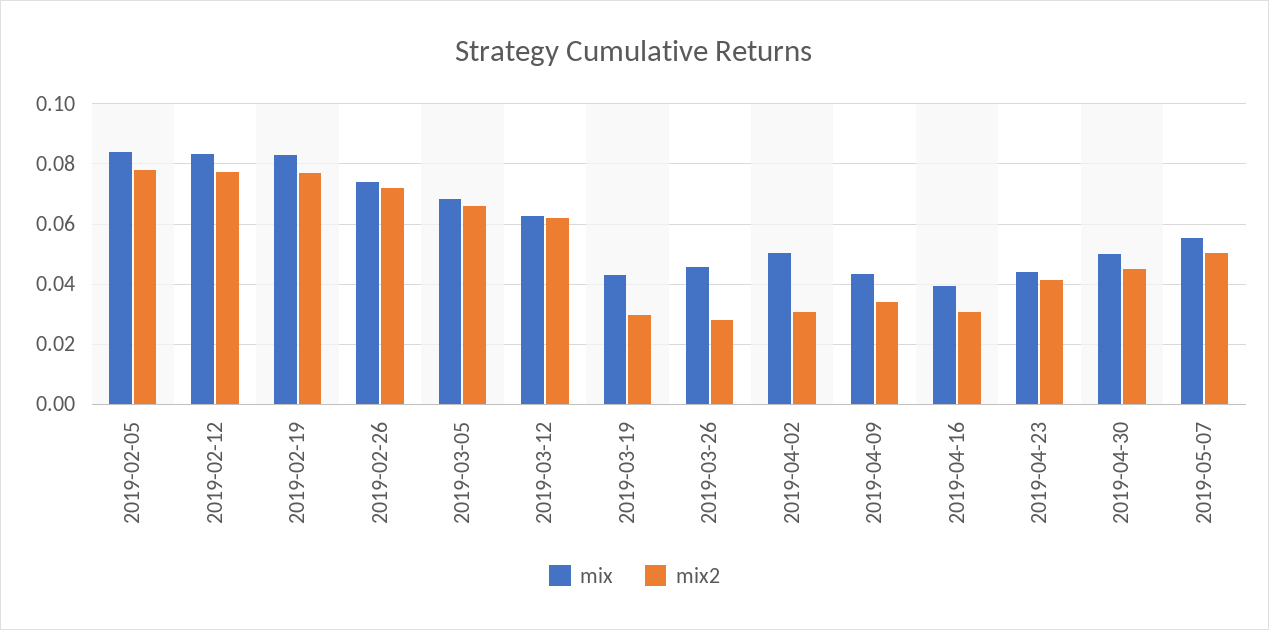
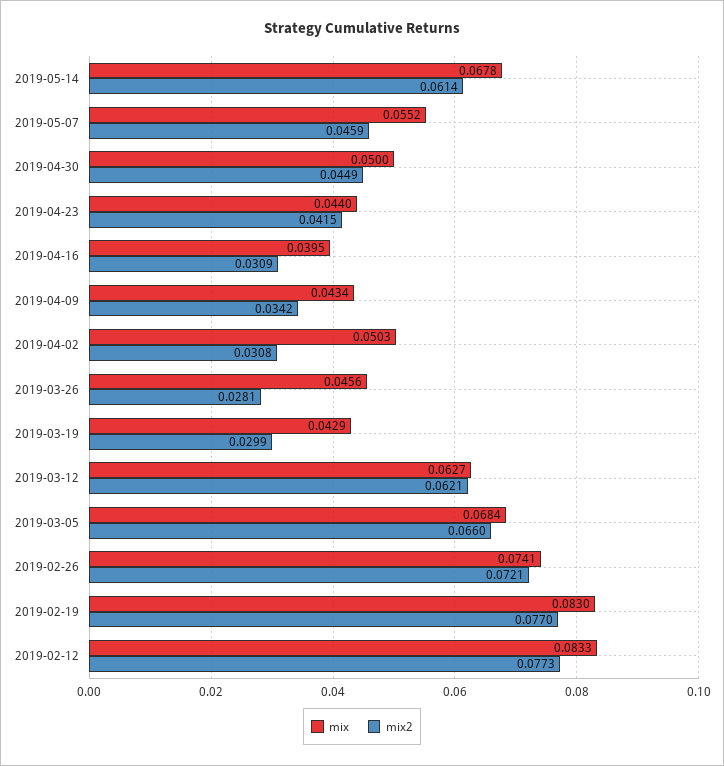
mix, 2019-02-05: 0.084 -> none
mix2, 2019-02-05: 0.078 -> none
mix2, 2019-05-07: 0.05 -> 0.0459
mix, 2019-05-14: none -> 0.0678
mix2, 2019-05-14: none -> 0.0614

